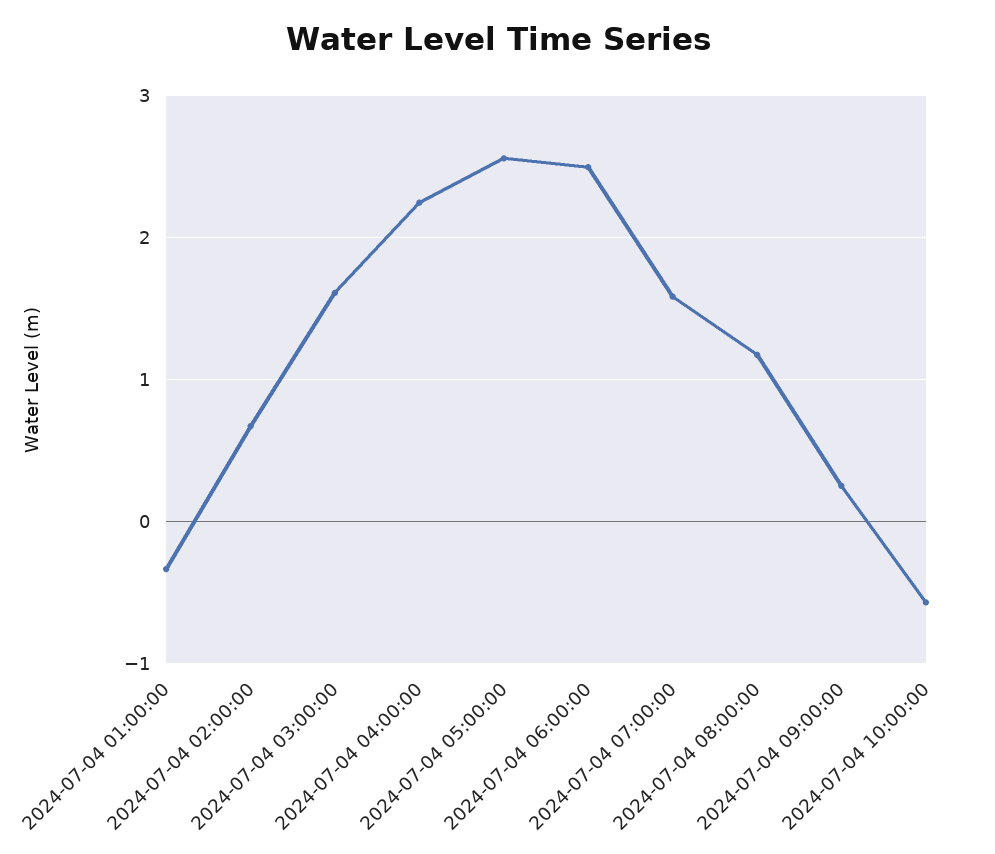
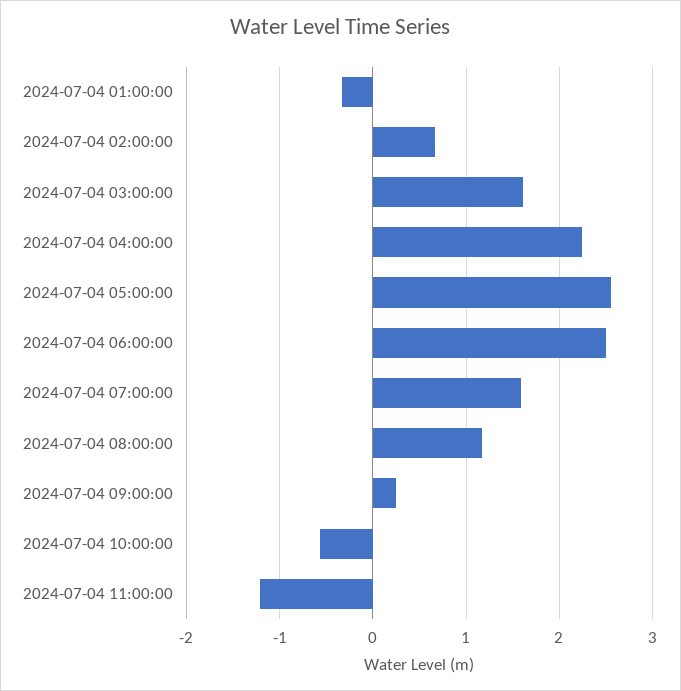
2024-07-04 11:00:00: none -> -1.2

